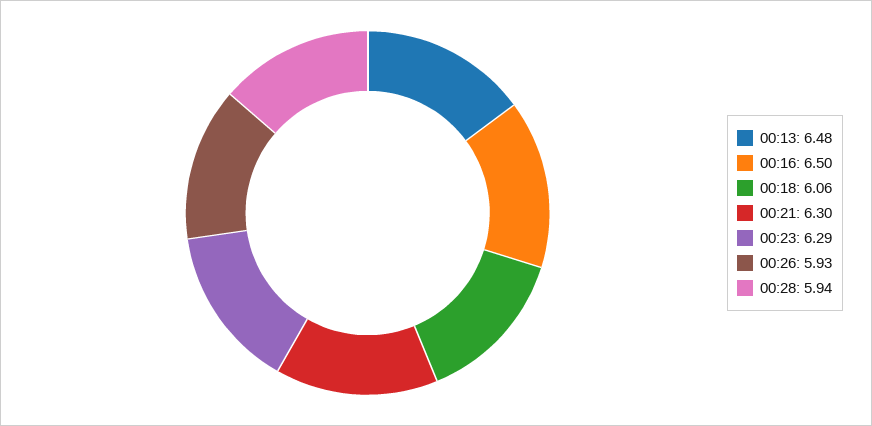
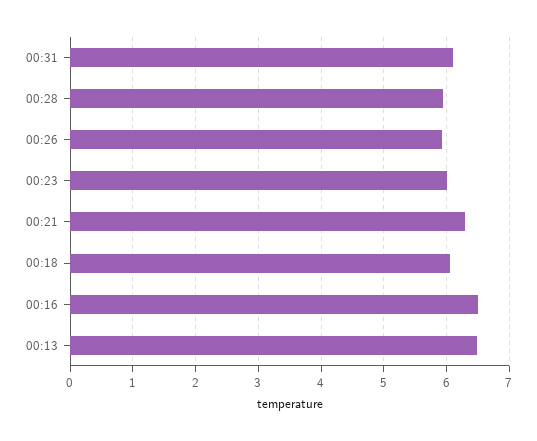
00:23: 6.29 -> 6
00:31: none -> 6.1

